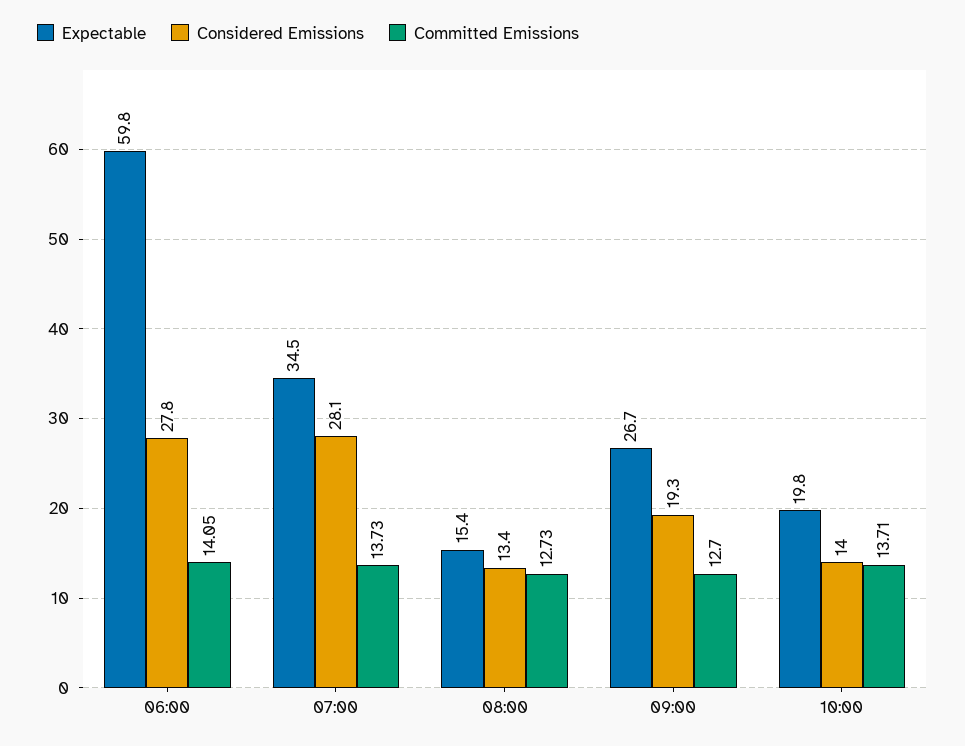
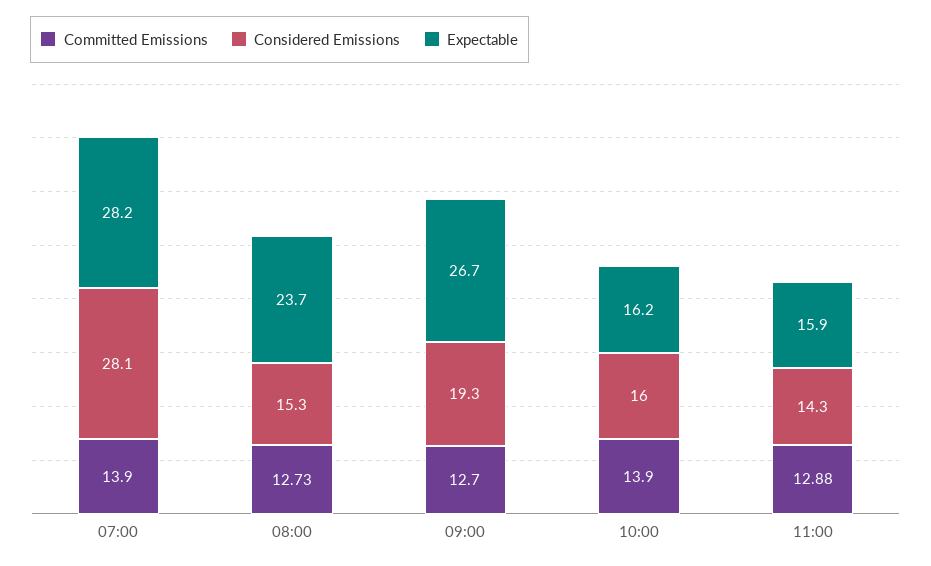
Expectable, 06:00: 59.8 -> none
Considered Emissions, 06:00: 27.8 -> none
Committed Emissions, 06:00: 14.05 -> none
Expectable, 07:00: 34.5 -> 28.2
Committed Emissions, 07:00: 13.73 -> 13.9
Expectable, 08:00: 15.4 -> 23.7
Considered Emissions, 08:00: 13.4 -> 15.3
Expectable, 10:00: 19.8 -> 16.2
Considered Emissions, 10:00: 14 -> 16
Committed Emissions, 10:00: 13.71 -> 13.9
Committed Emissions, 11:00: none -> 12.88
Considered Emissions, 11:00: none -> 14.3
Expectable, 11:00: none -> 15.9

